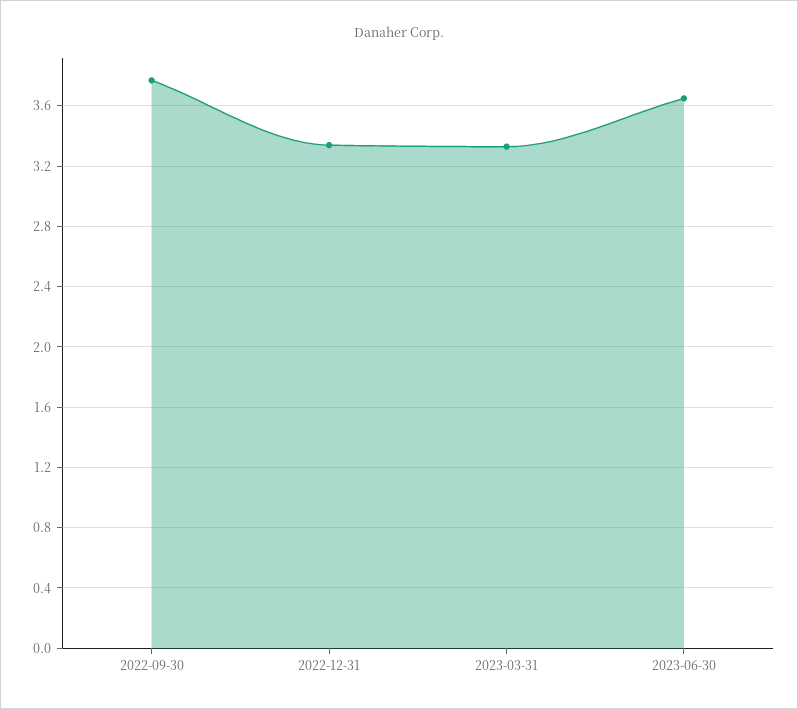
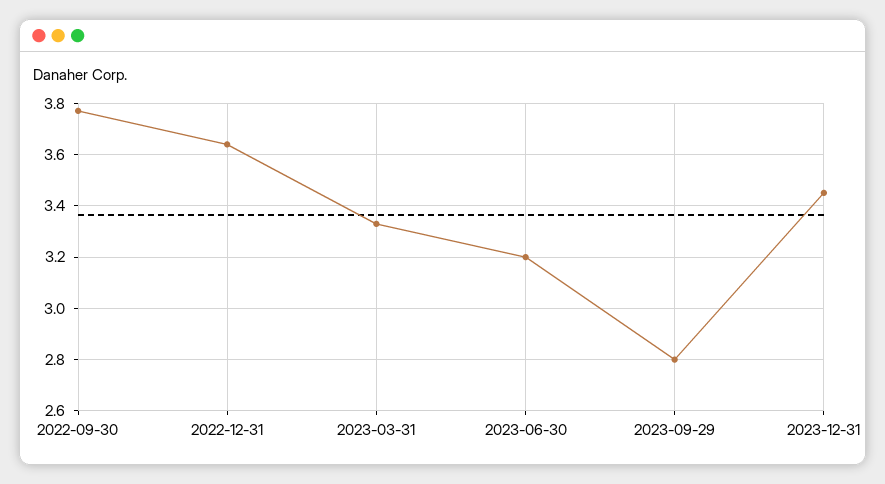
2022-12-31: 3.35 -> 3.65
2023-06-30: 3.65 -> 3.2
2023-09-29: none -> 2.8
2023-12-31: none -> 3.45

